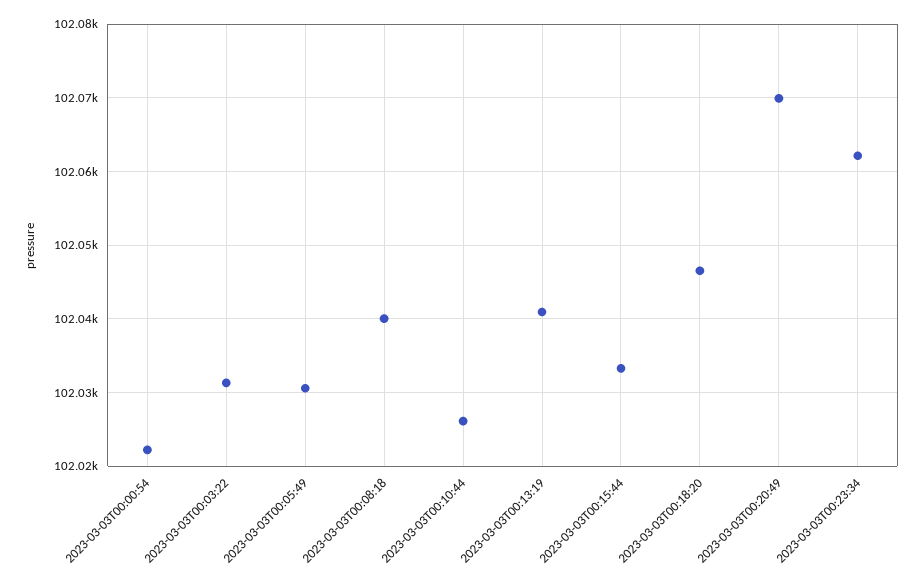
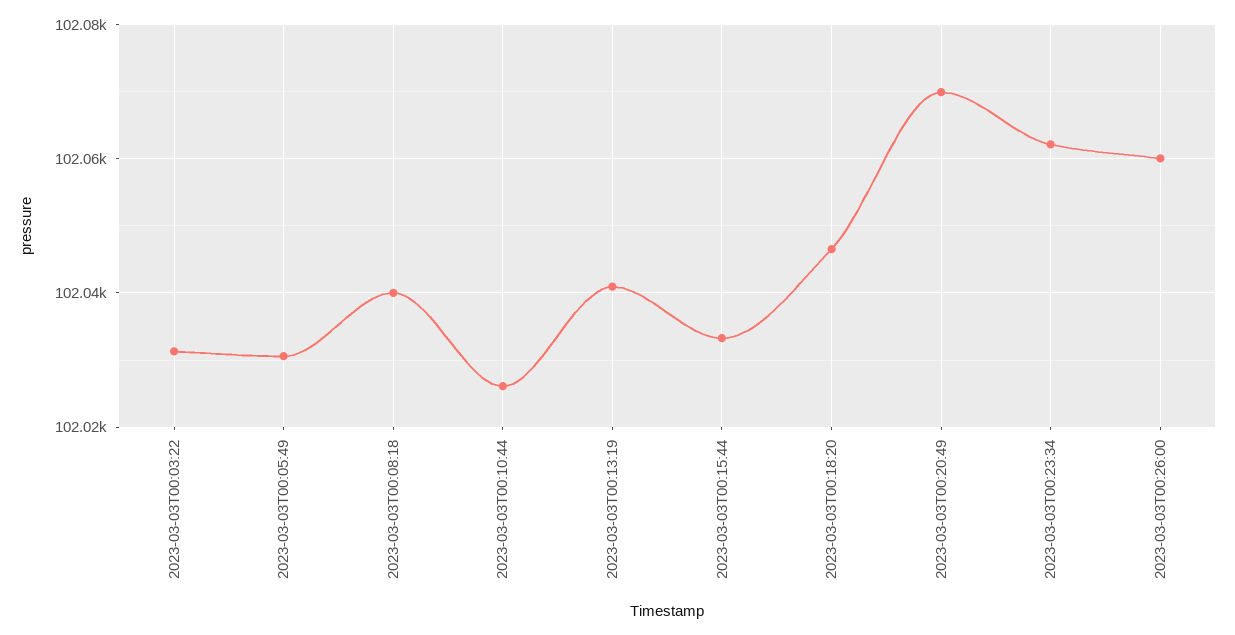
2023-03-03T00:00:54: 102022 -> none
2023-03-03T00:26:00: none -> 102060

